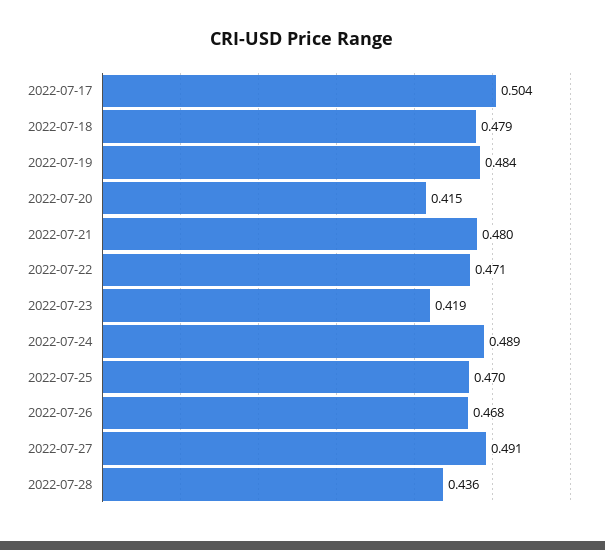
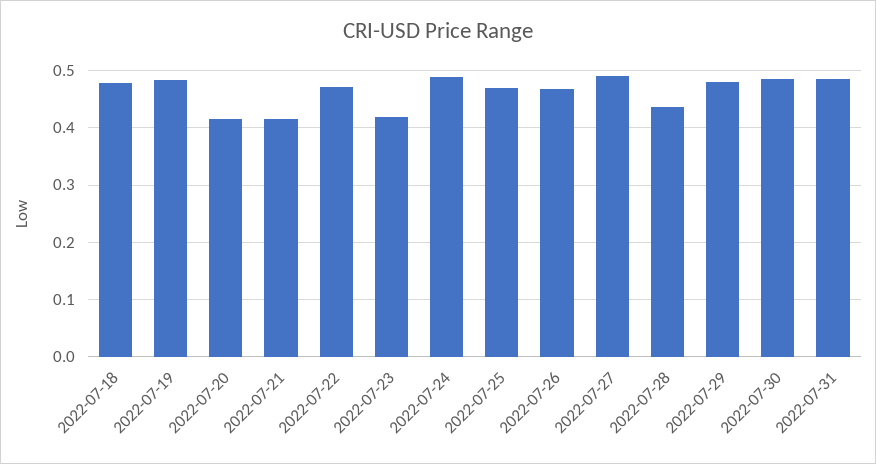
2022-07-17: 0.504 -> none
2022-07-21: 0.48 -> 0.42
2022-07-29: none -> 0.48
2022-07-30: none -> 0.48
2022-07-31: none -> 0.48

